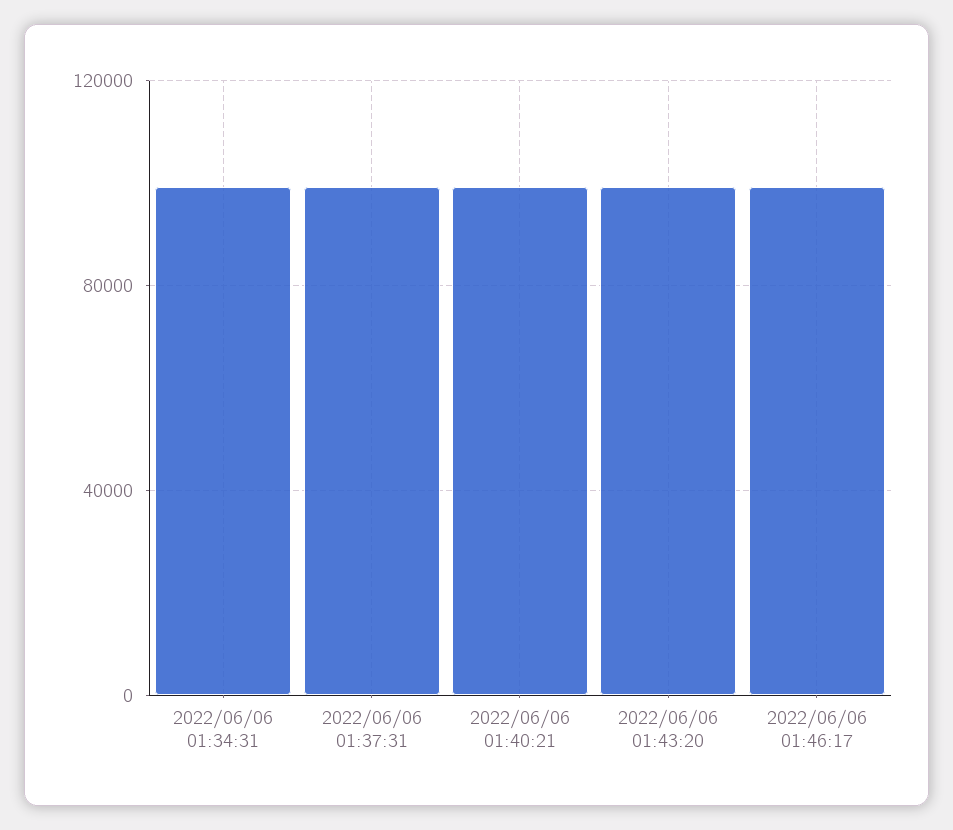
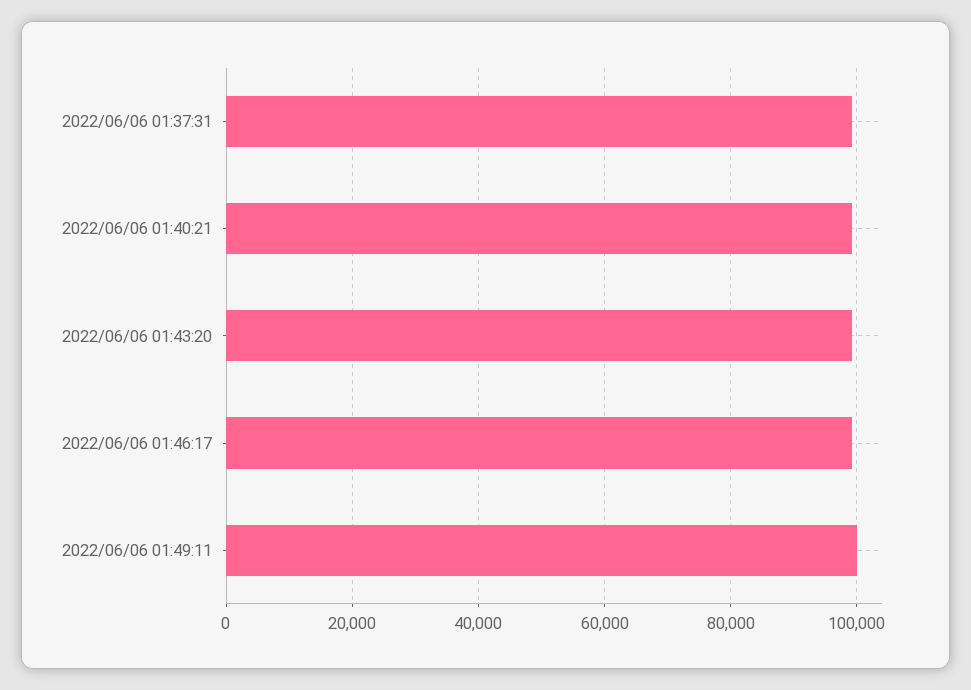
2022/06/06 01:34:31: 100000 -> none
2022/06/06 01:49:11: none -> 100000

